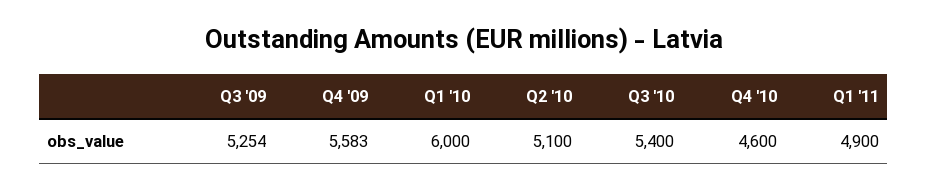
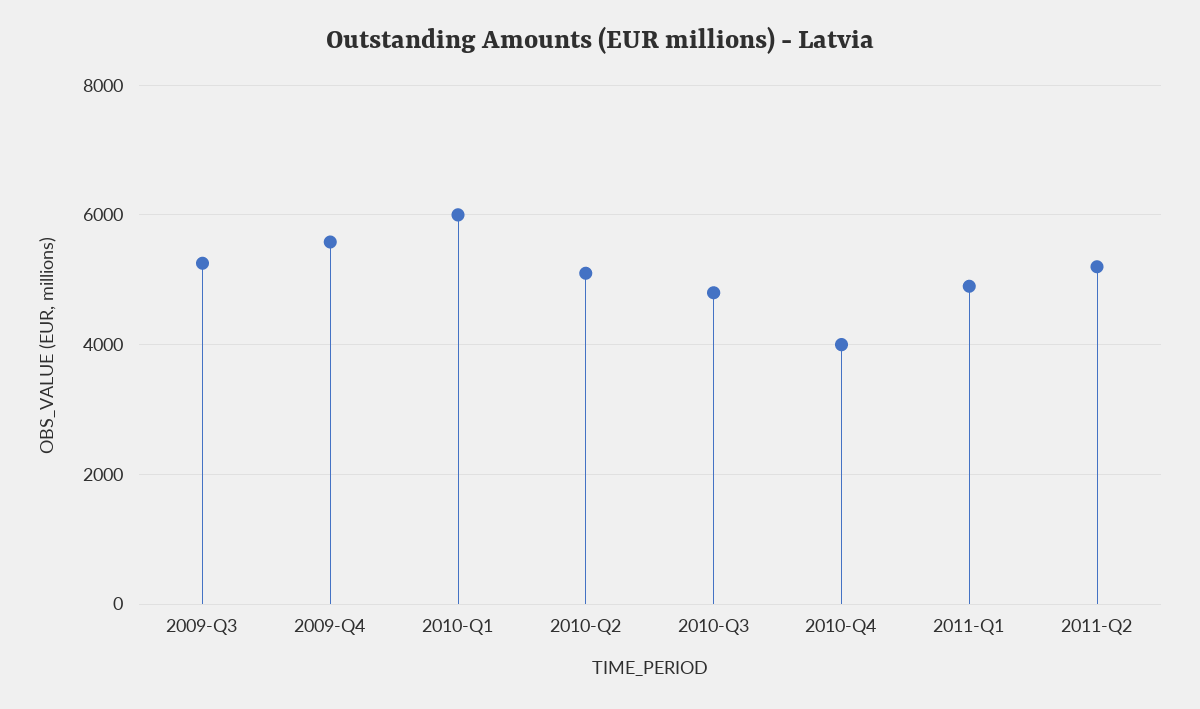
Q3 '10: 5400 -> 4800
Q4 '10: 4600 -> 4000
2011-Q2: none -> 5200

